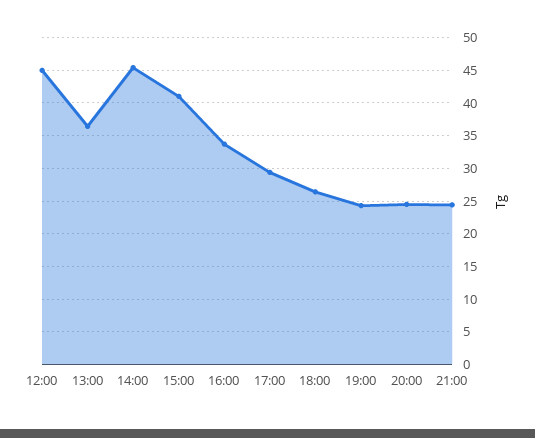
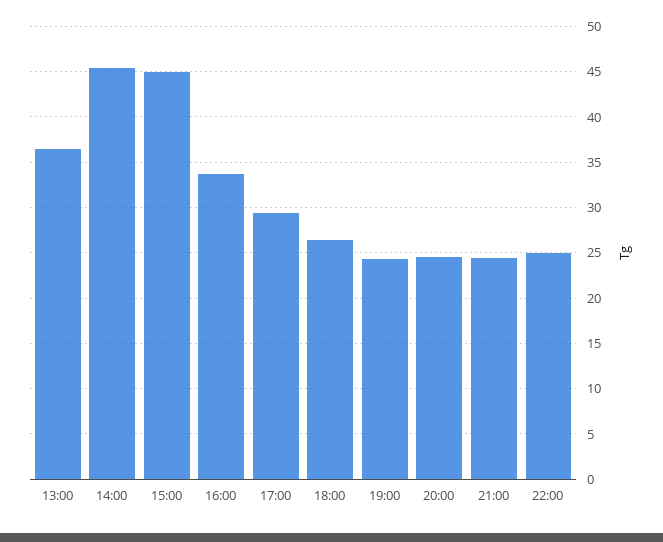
12:00: 45 -> none
15:00: 41 -> 45
22:00: none -> 25

